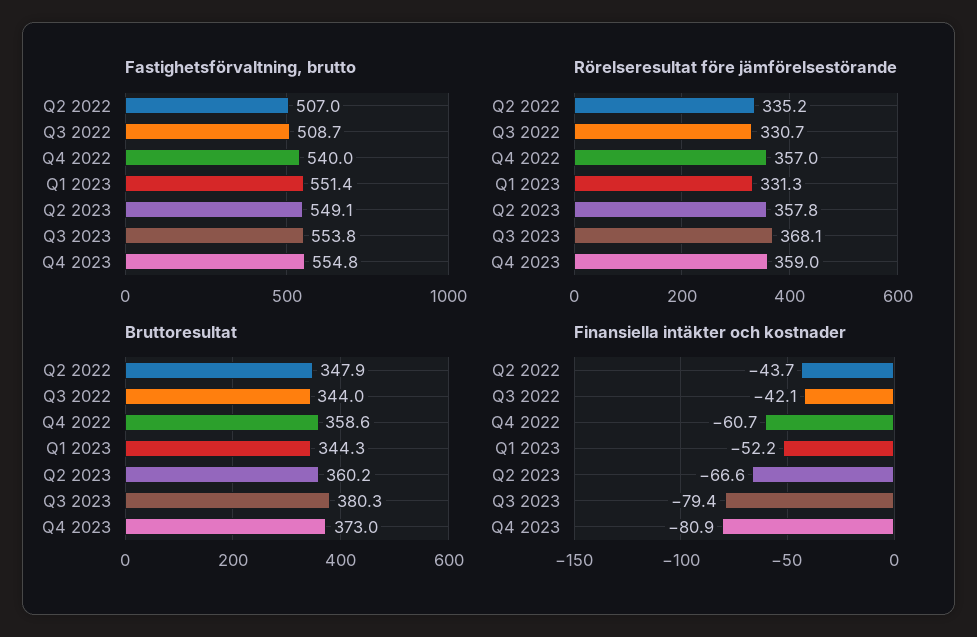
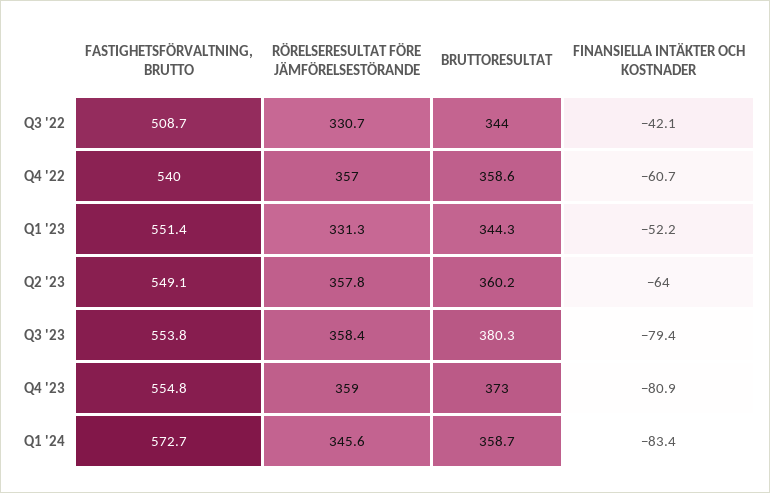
Fastighetsförvaltning, brutto, Q2 2022: 507 -> none
Rörelseresultat före jämförelsestörande, Q2 2022: 335.2 -> none
Rörelseresultat före jämförelsestörande, Q3 2023: 368.1 -> 358.4
Bruttoresultat, Q2 2022: 347.9 -> none
Finansiella intäkter och kostnader, Q2 2022: -43.7 -> none
Finansiella intäkter och kostnader, Q2 2023: -66.6 -> -64
Fastighetsförvaltning, brutto, Q1 '24: none -> 572.7
Rörelseresultat före jämförelsestörande, Q1 '24: none -> 345.6
Bruttoresultat, Q1 '24: none -> 358.7
Finansiella intäkter och kostnader, Q1 '24: none -> -83.4

